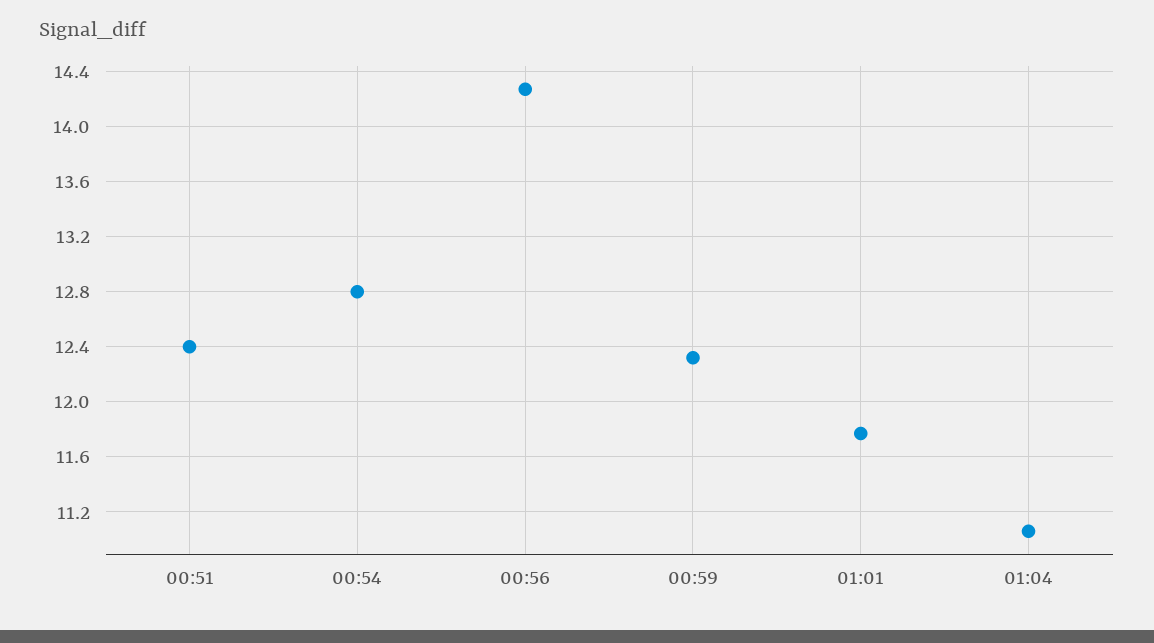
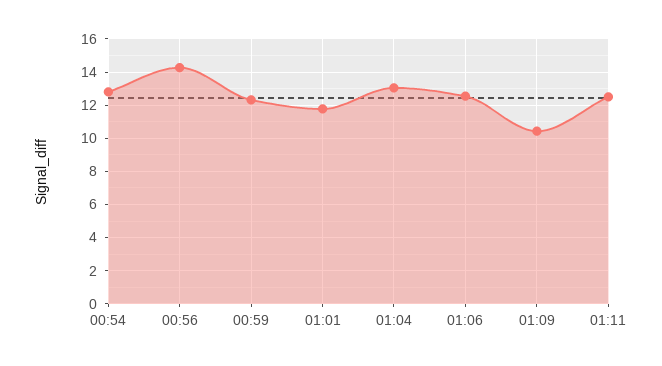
00:51: 12.4 -> none
01:04: 11.05 -> 13
01:06: none -> 12.5
01:09: none -> 10.5
01:11: none -> 12.5

